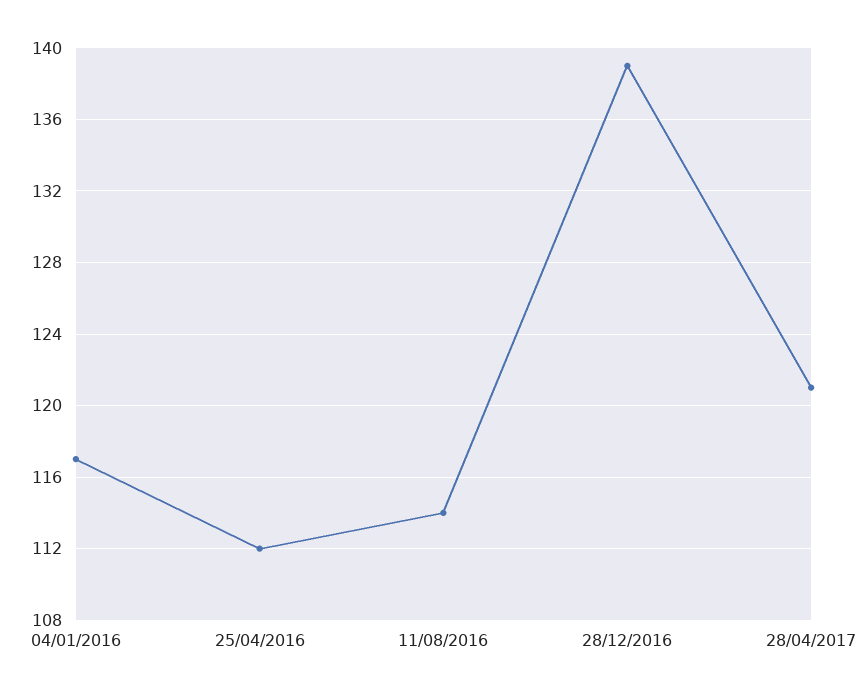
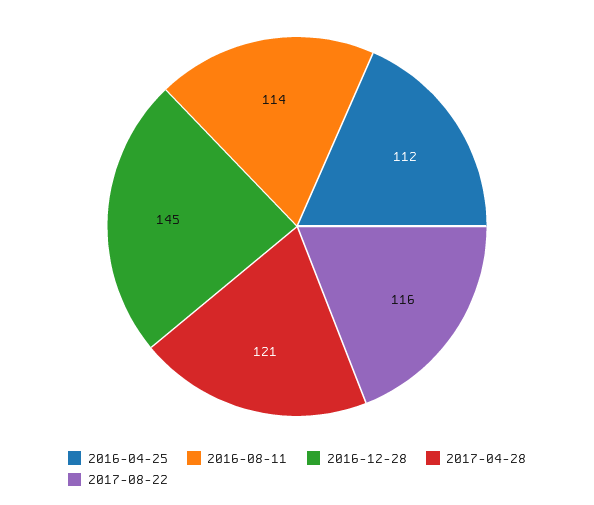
04/01/2016: 117 -> none
28/12/2016: 139 -> 145
2017-08-22: none -> 116

